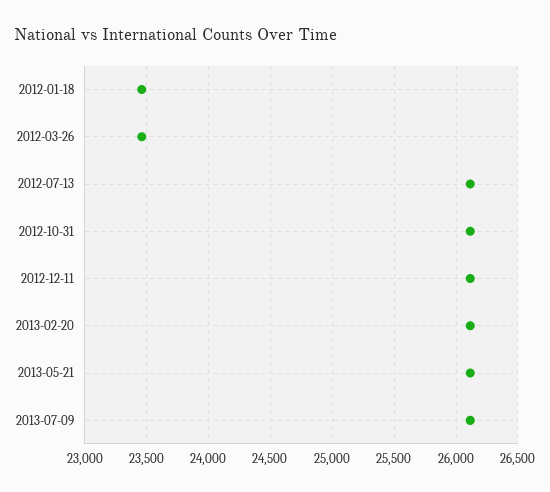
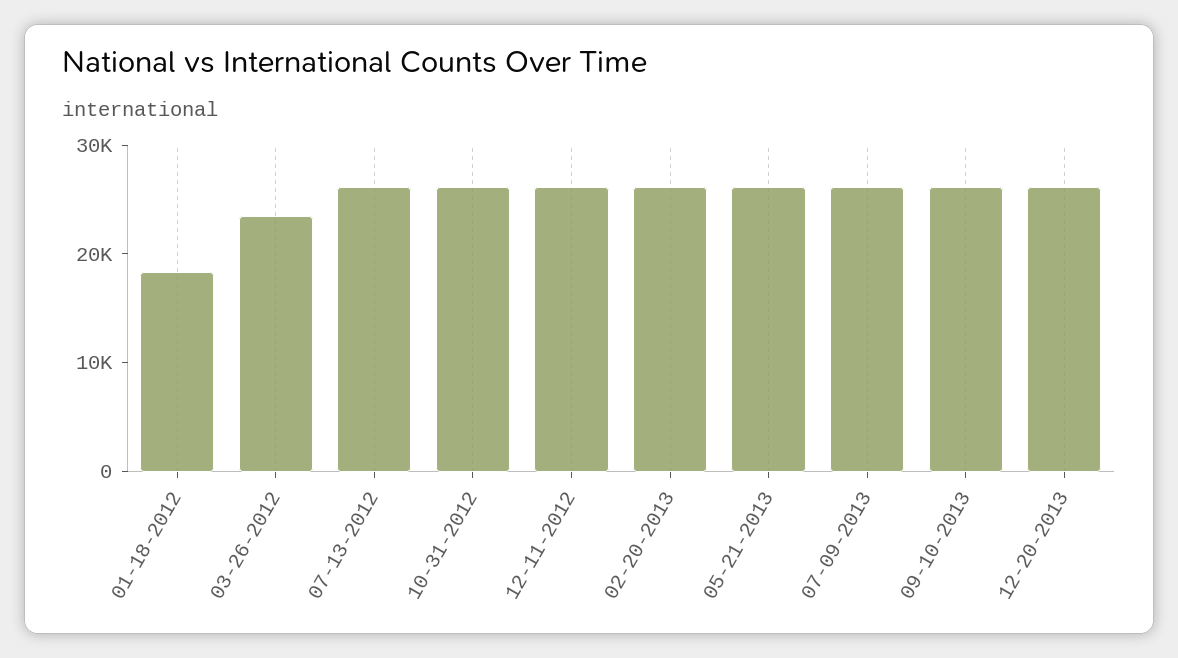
2012-01-18: 23450 -> 18000
09-10-2013: none -> 26000
12-20-2013: none -> 26000

